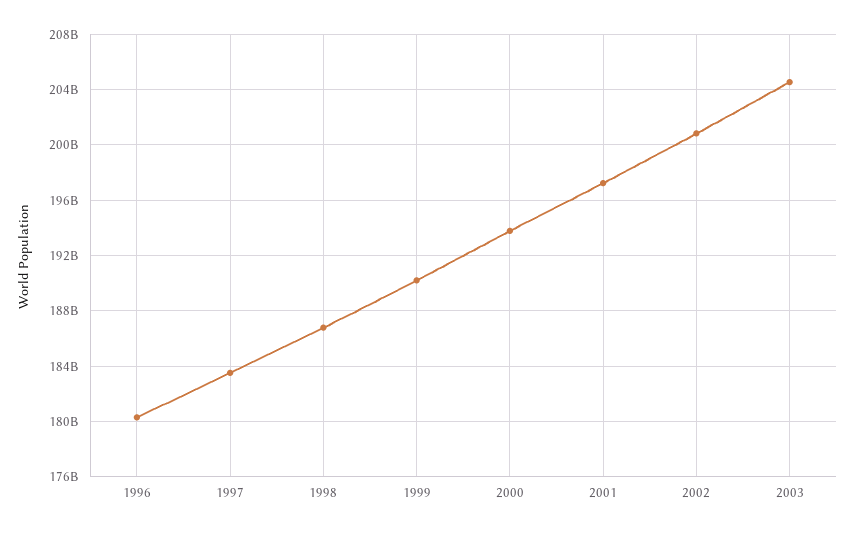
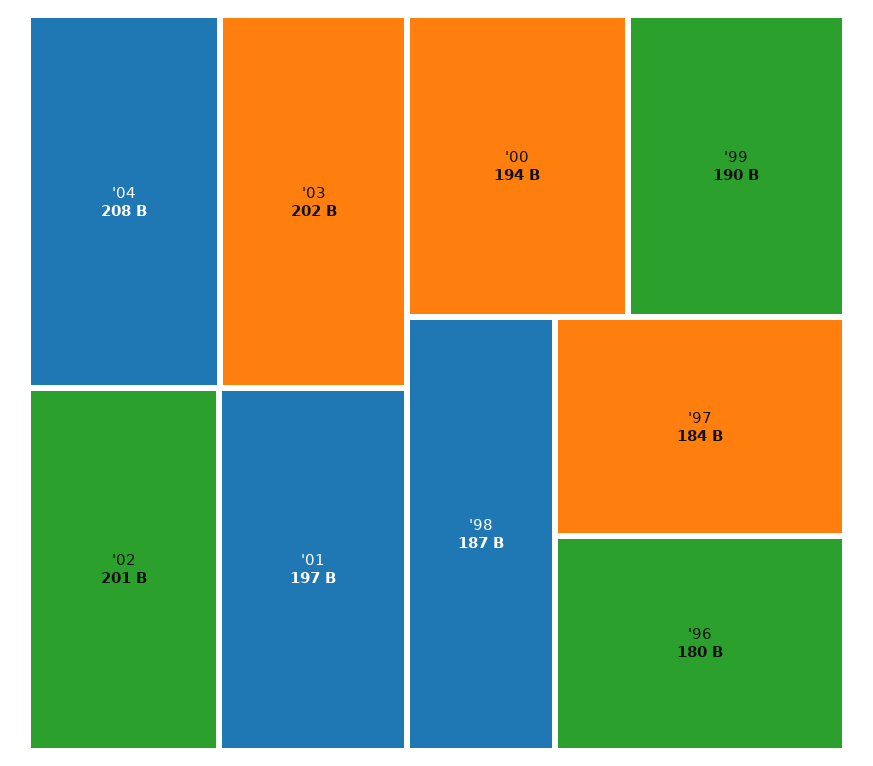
2003: 204500000000 -> 202000000000
'04: none -> 208000000000

